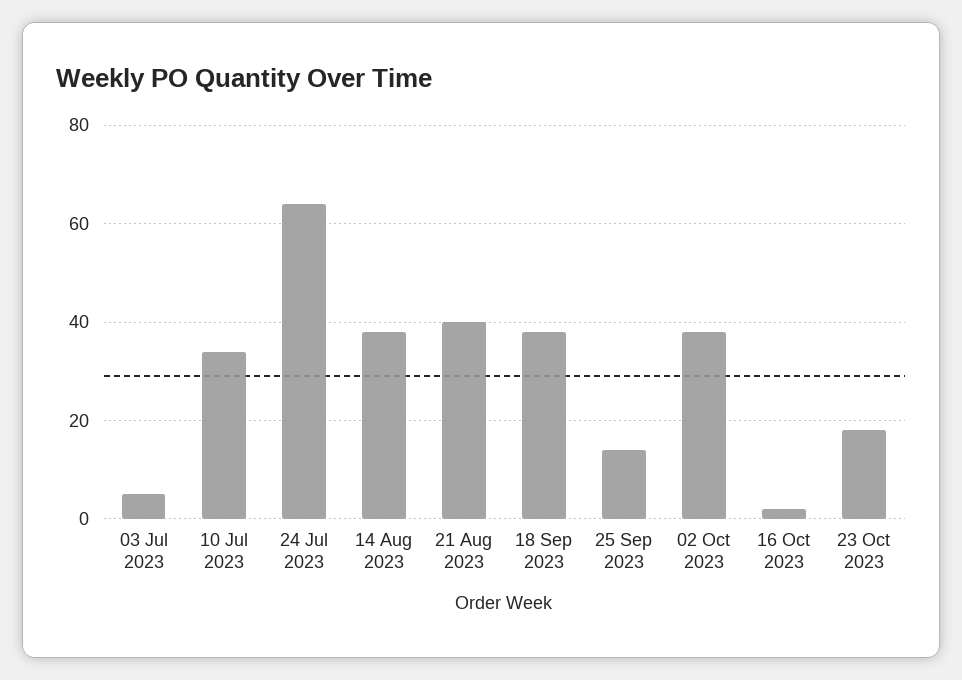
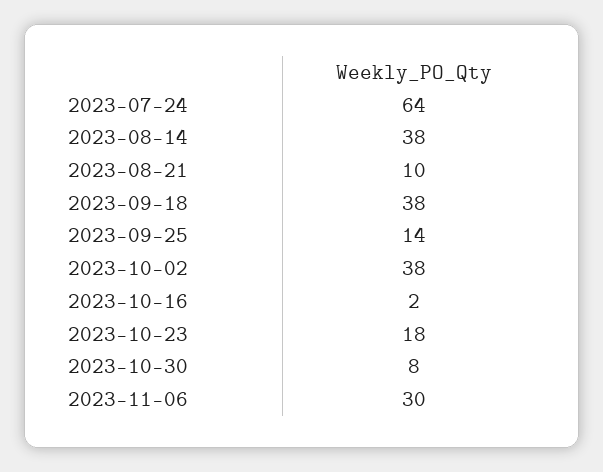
03 Jul 2023: 5 -> none
10 Jul 2023: 35 -> none
21 Aug 2023: 40 -> 10
2023-10-30: none -> 8
2023-11-06: none -> 30

